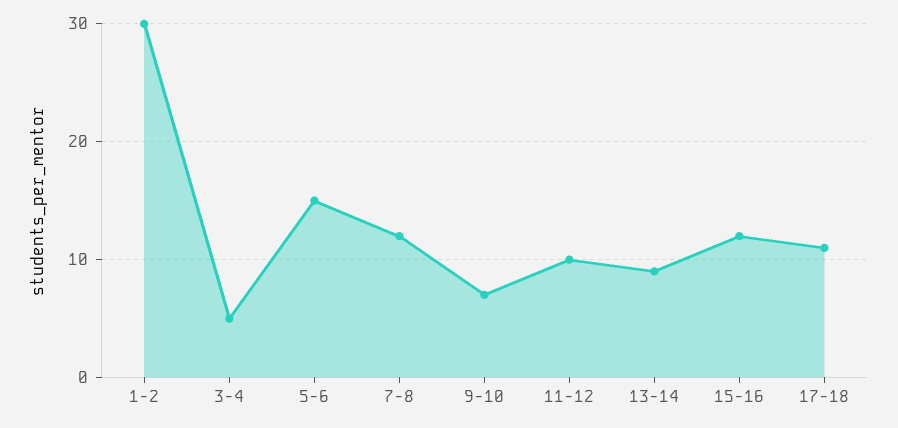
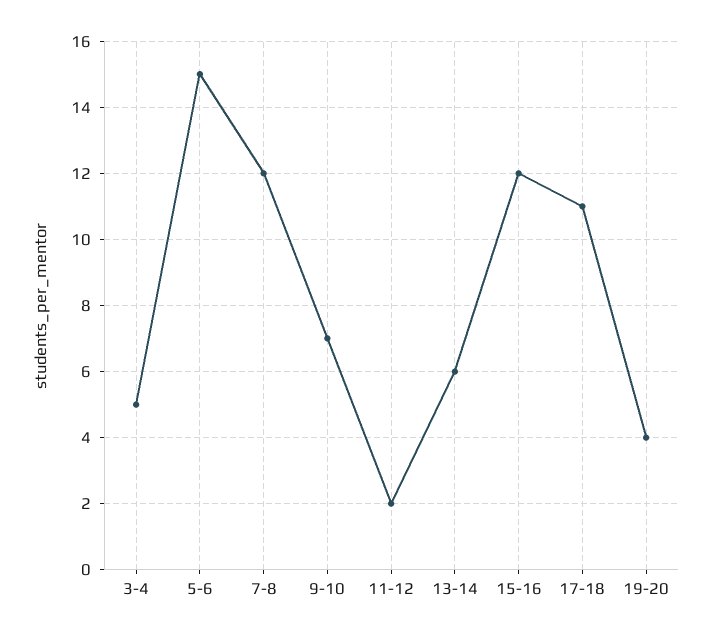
1-2: 30 -> none
11-12: 10 -> 2
13-14: 9 -> 6
19-20: none -> 4

